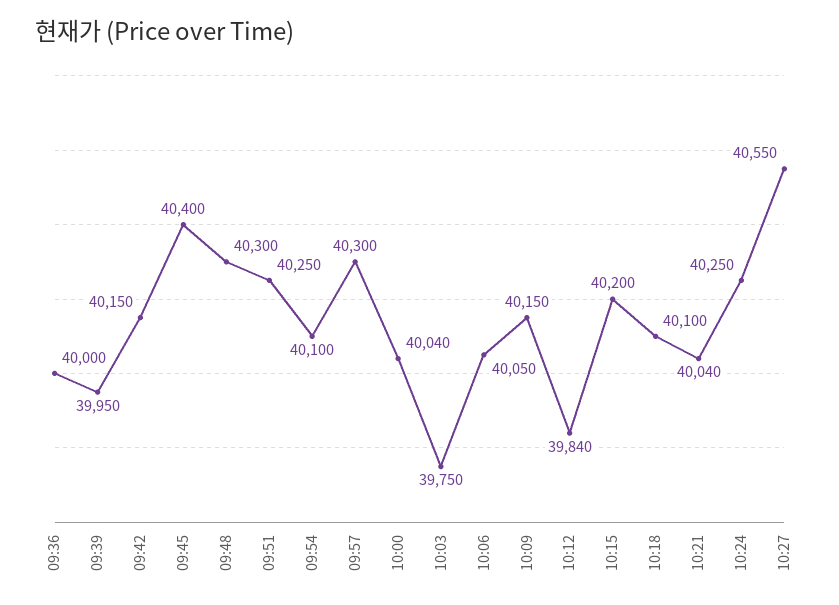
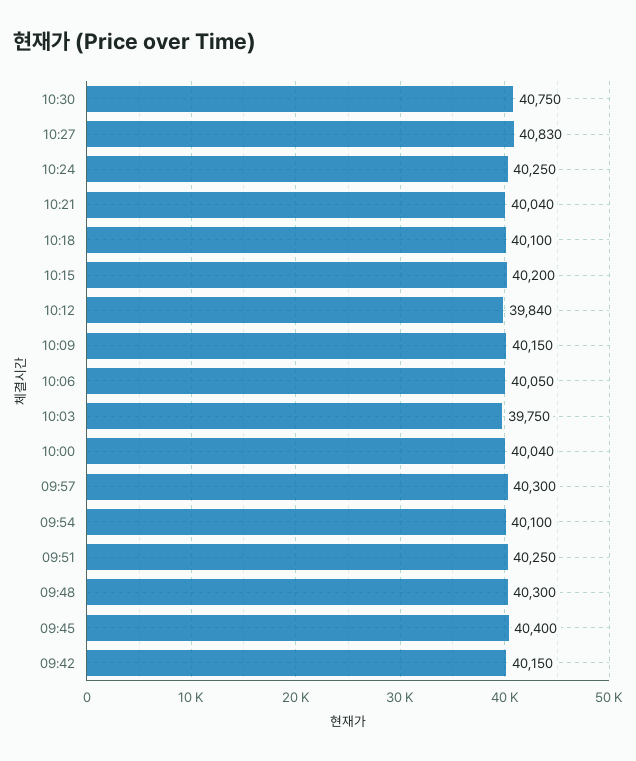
09:36: 40000 -> none
09:39: 39950 -> none
10:27: 40550 -> 40830
10:30: none -> 40750

